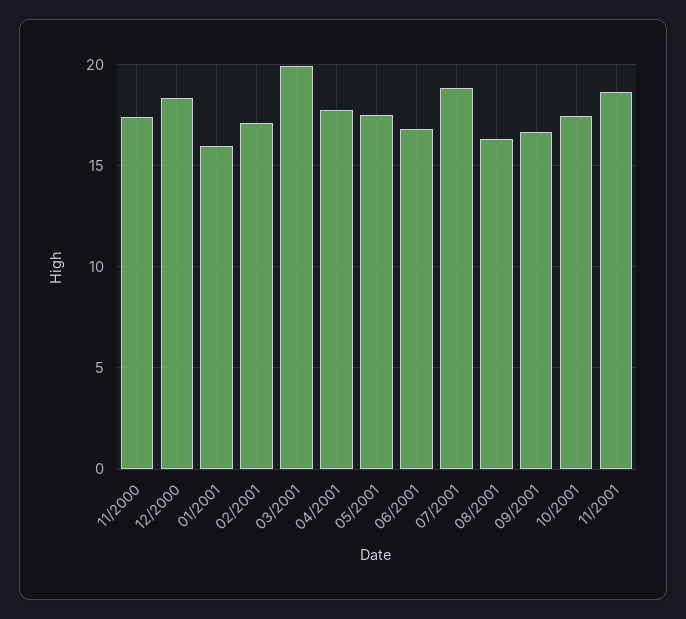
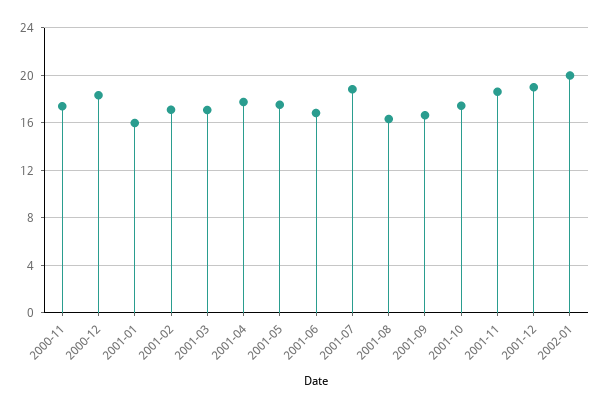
03/2001: 20 -> 17
2001-12: none -> 19
2002-01: none -> 20

